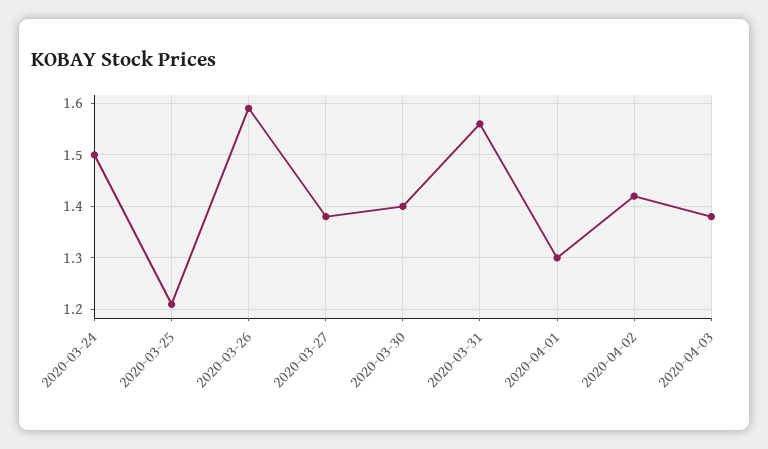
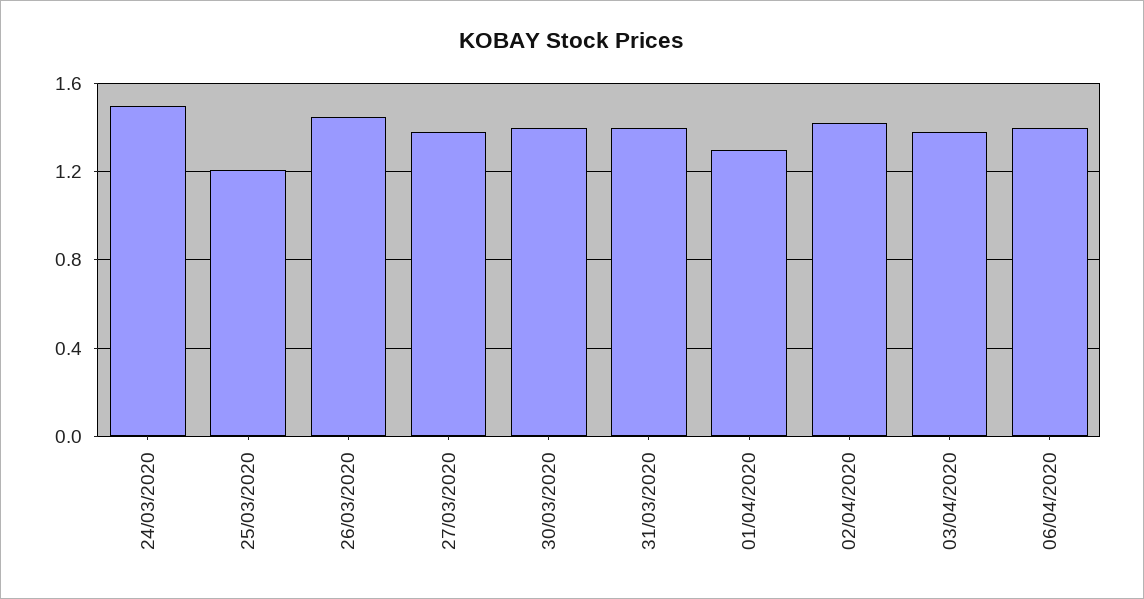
2020-03-26: 1.6 -> 1.45
2020-03-31: 1.55 -> 1.4
06/04/2020: none -> 1.4

